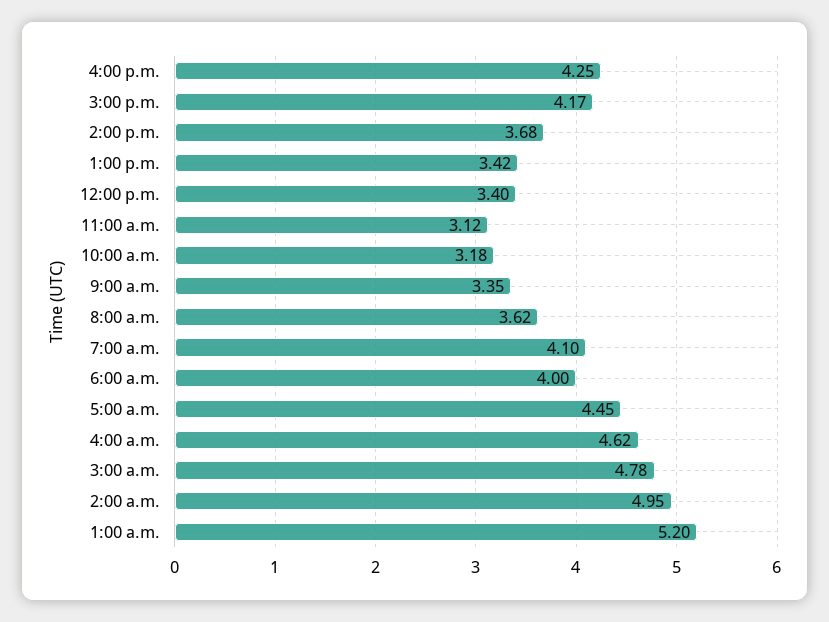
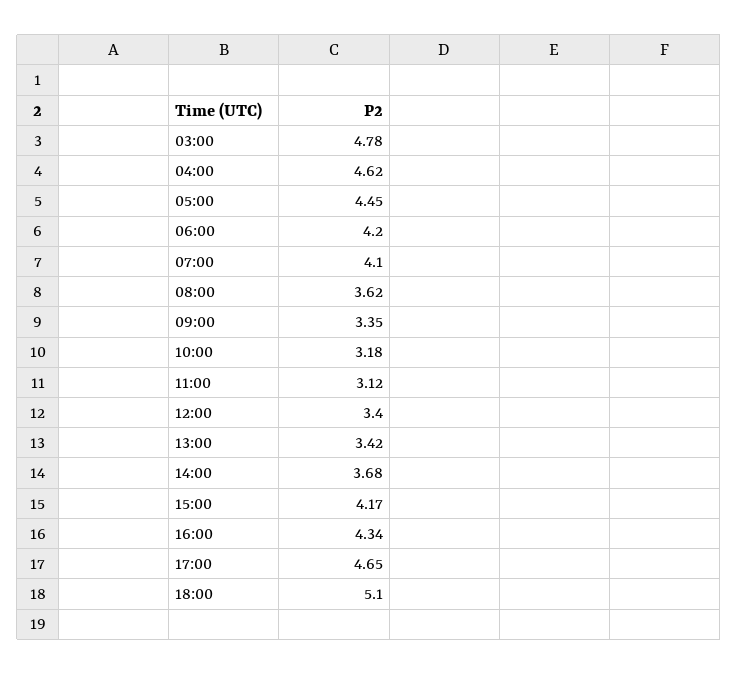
4:00 p.m.: 4.25 -> 4.34
6:00 a.m.: 4 -> 4.2
2:00 a.m.: 4.95 -> none
1:00 a.m.: 5.2 -> none
17:00: none -> 4.65
18:00: none -> 5.1

